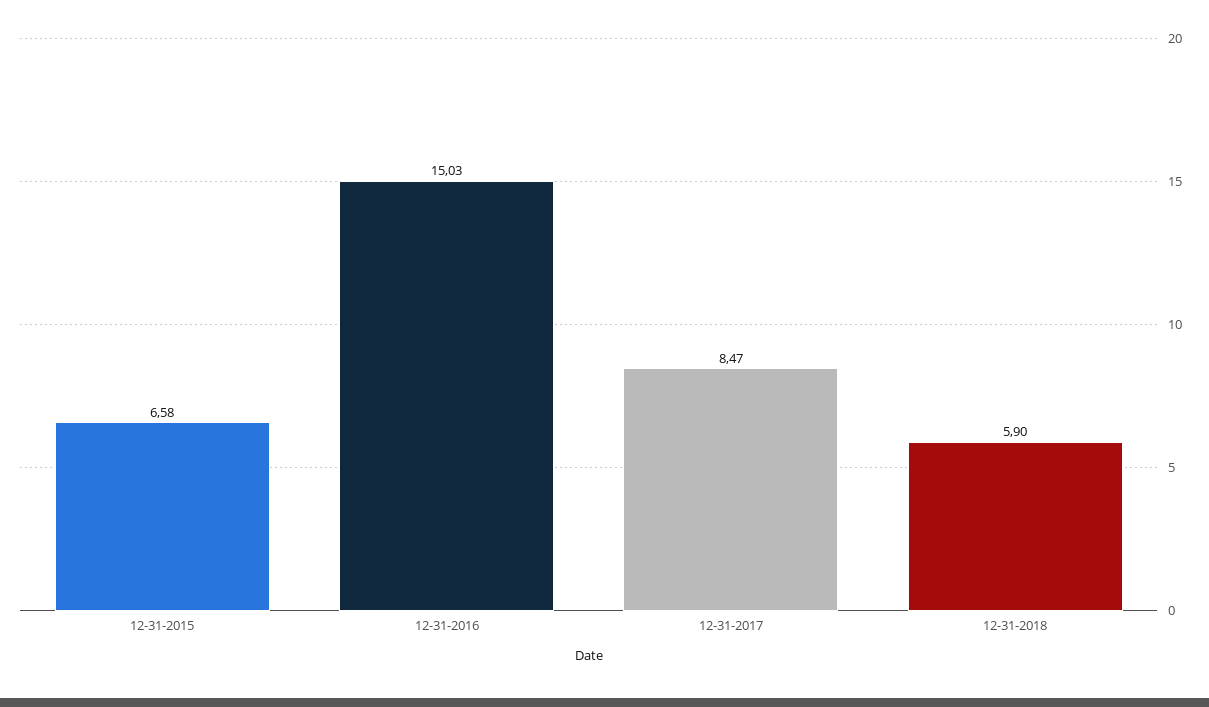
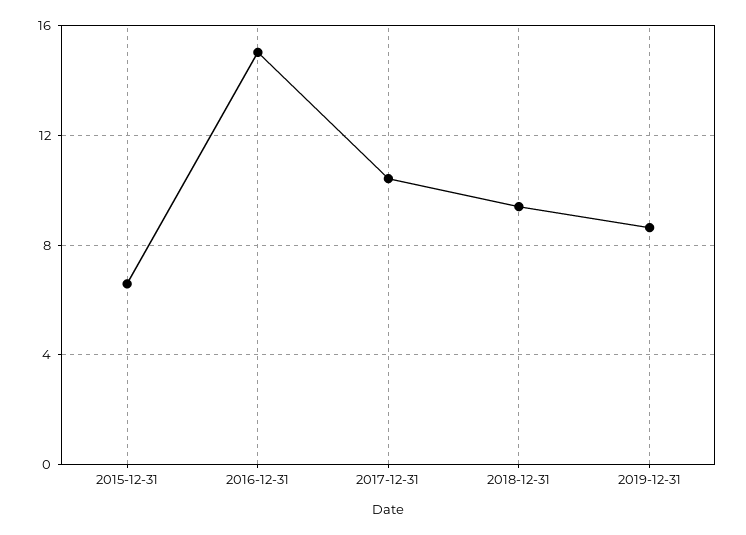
12-31-2017: 8.47 -> 10.5
12-31-2018: 5.9 -> 9.5
2019-12-31: none -> 8.5

